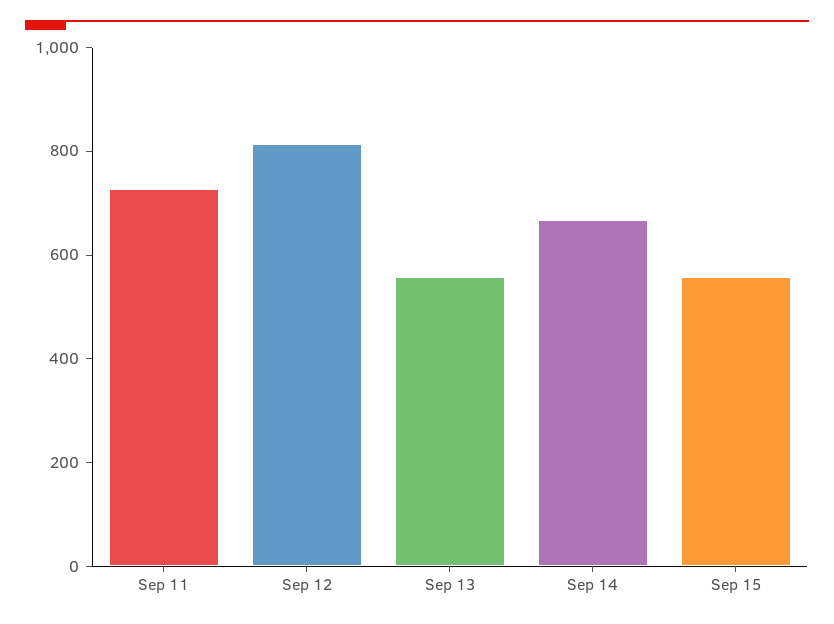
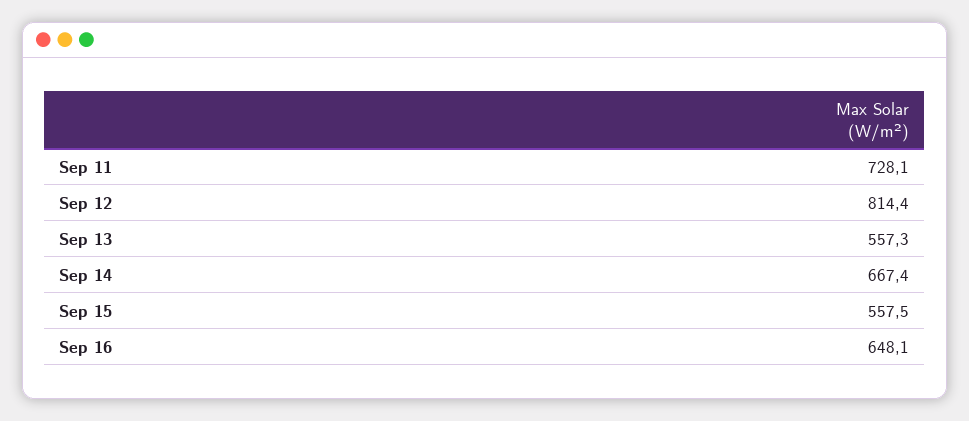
Sep 16: none -> 648.1

